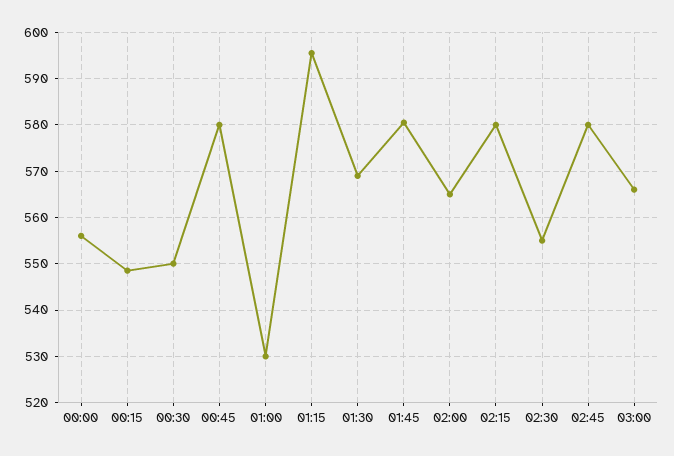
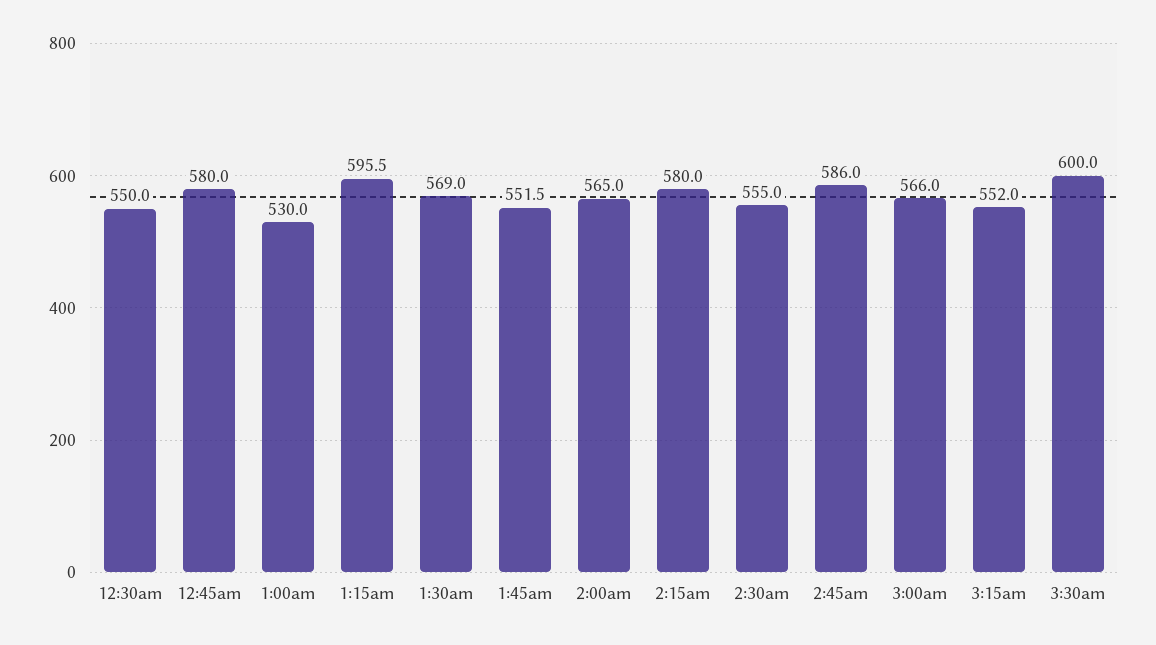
00:00: 556 -> none
00:15: 548 -> none
01:45: 580 -> 551.5
02:45: 580 -> 586
3:15am: none -> 552
3:30am: none -> 600

